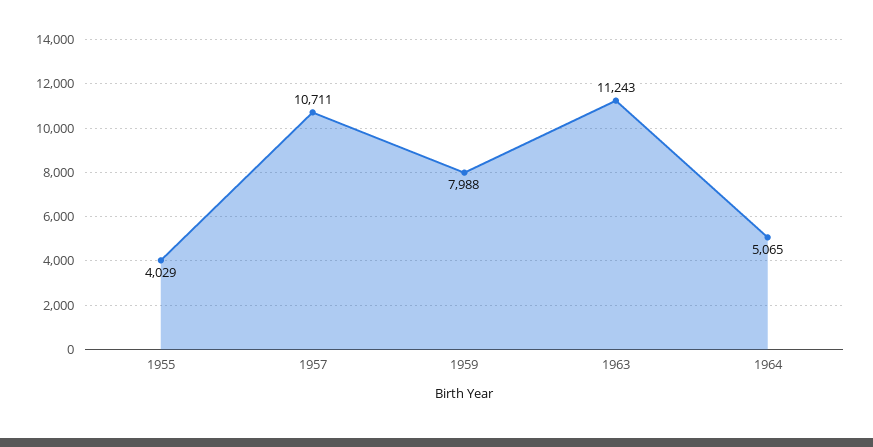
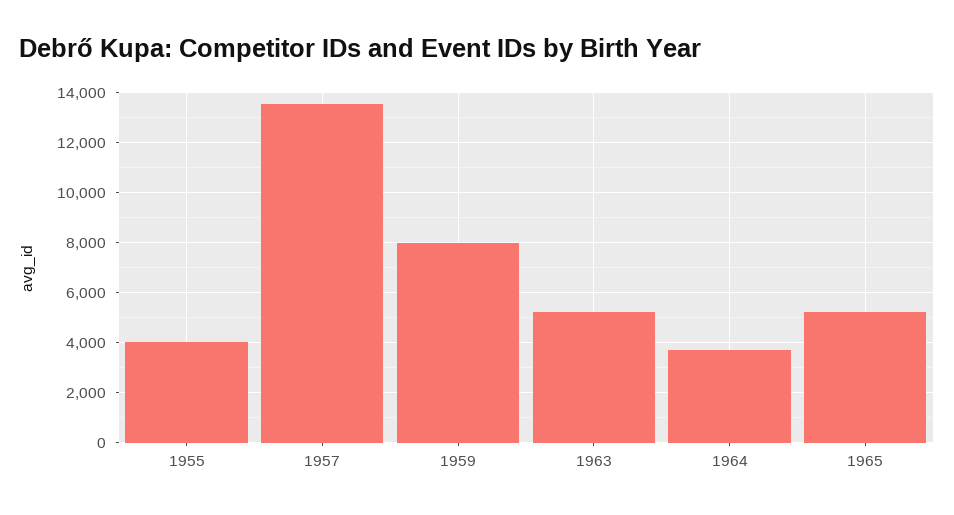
1957: 10711 -> 13500
1963: 11243 -> 5250
1964: 5065 -> 3750
1965: none -> 5250

